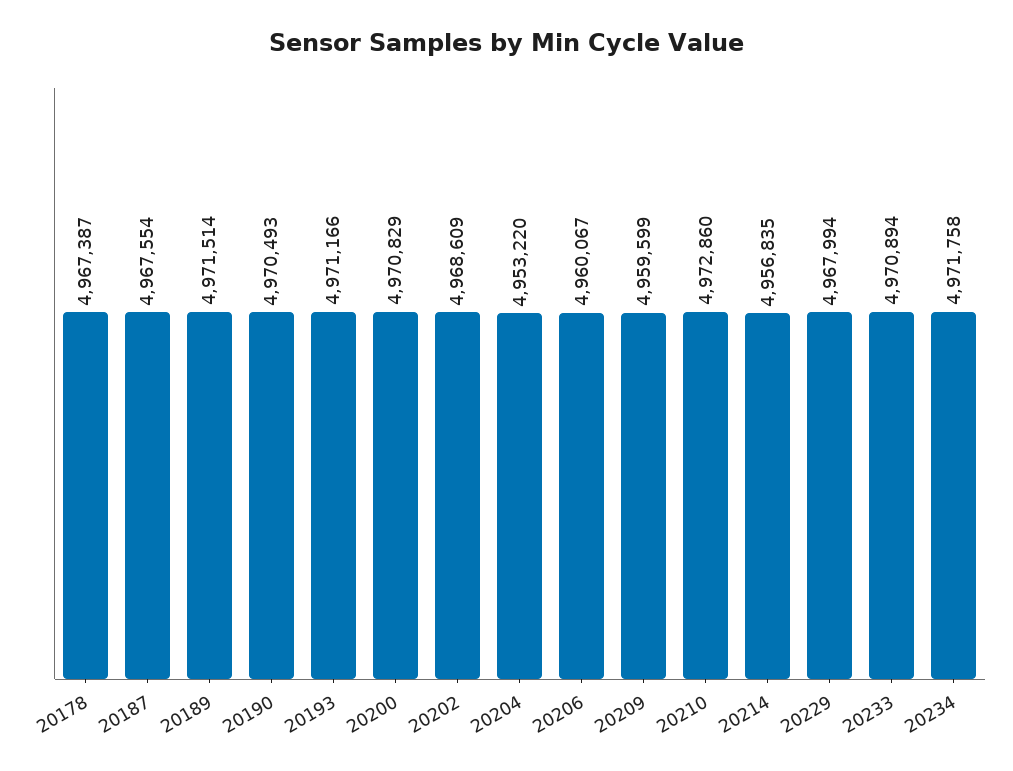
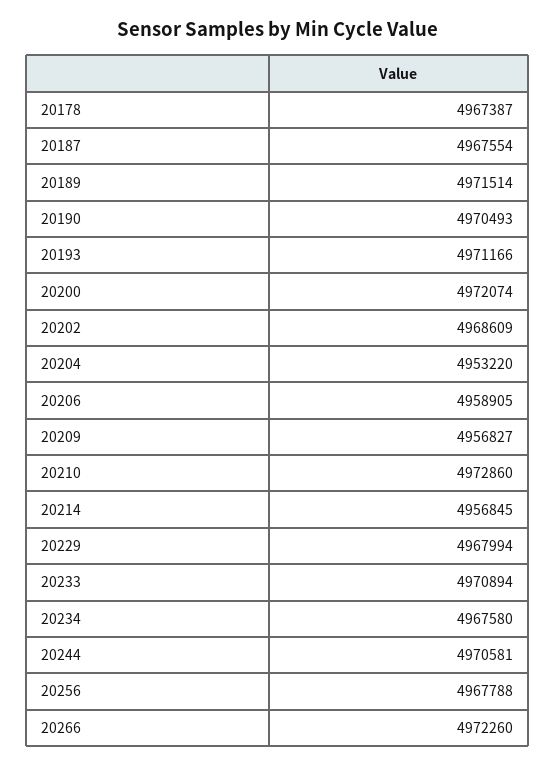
20200: 4970829 -> 4972074
20206: 4960067 -> 4958905
20209: 4959599 -> 4956827
20214: 4956835 -> 4956845
20234: 4971758 -> 4967580
20244: none -> 4970581
20256: none -> 4967788
20266: none -> 4972260

